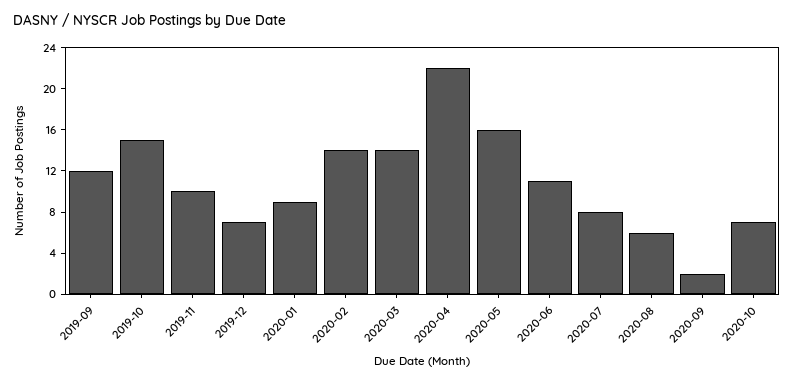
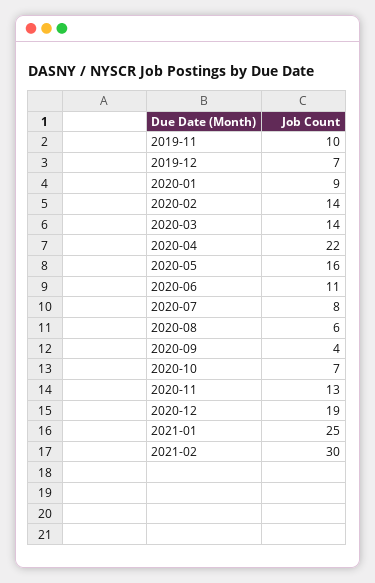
2019-09: 12 -> none
2019-10: 15 -> none
2020-09: 2 -> 4
2020-11: none -> 13
2020-12: none -> 19
2021-01: none -> 25
2021-02: none -> 30

